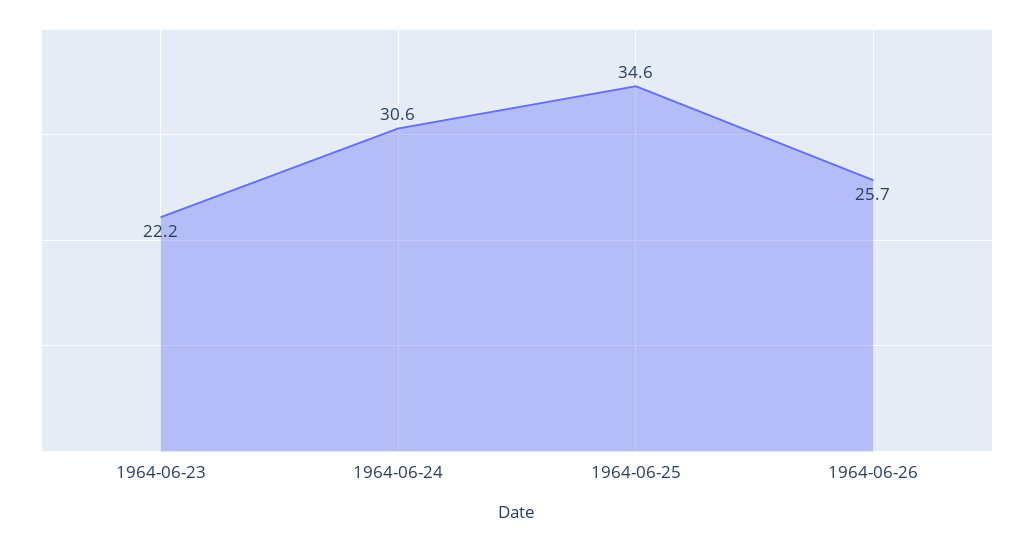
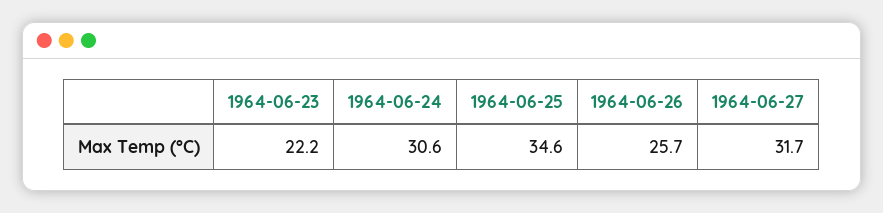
1964-06-27: none -> 31.7

